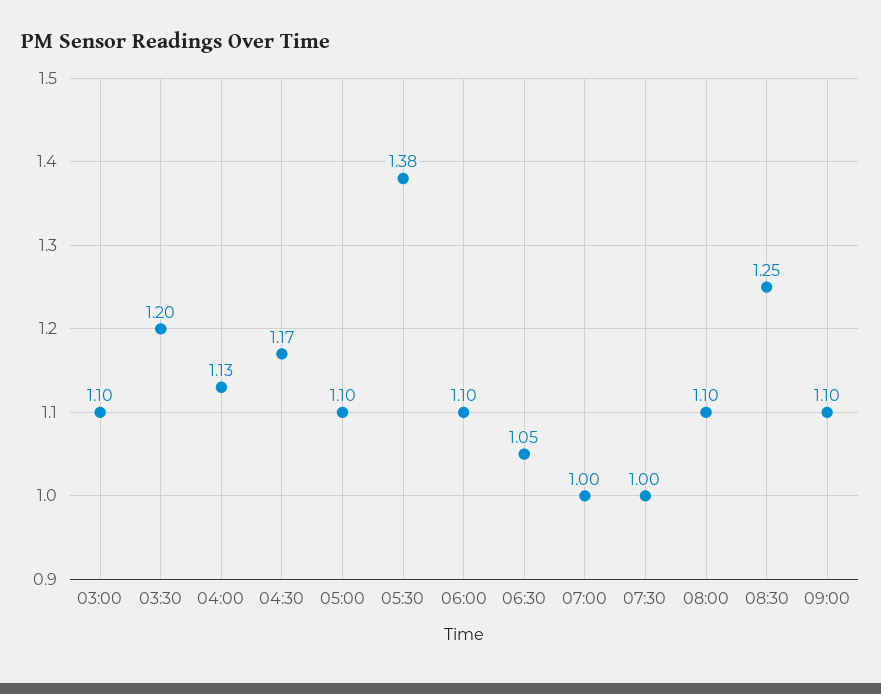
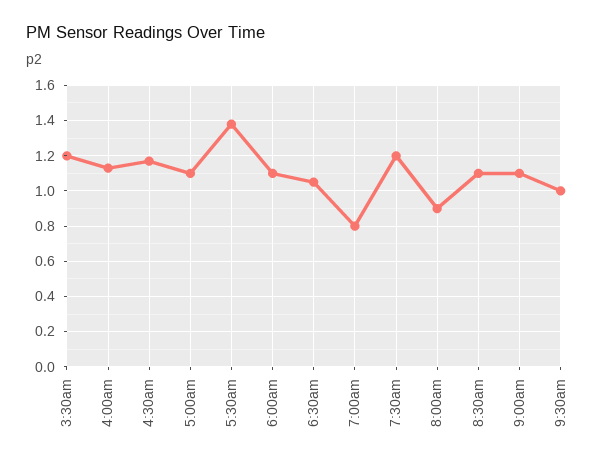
03:00: 1.1 -> none
07:00: 1 -> 0.8
07:30: 1 -> 1.2
08:00: 1.1 -> 0.9
08:30: 1.25 -> 1.1
9:30am: none -> 1

